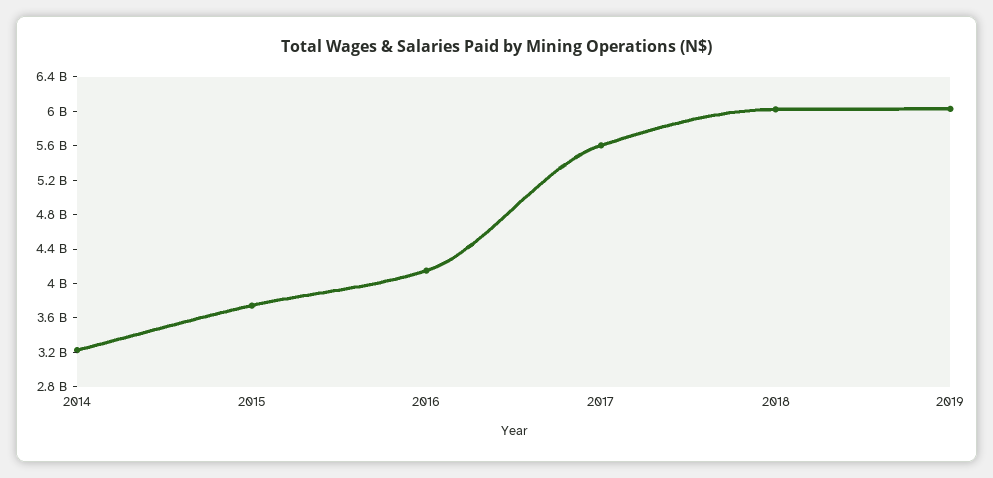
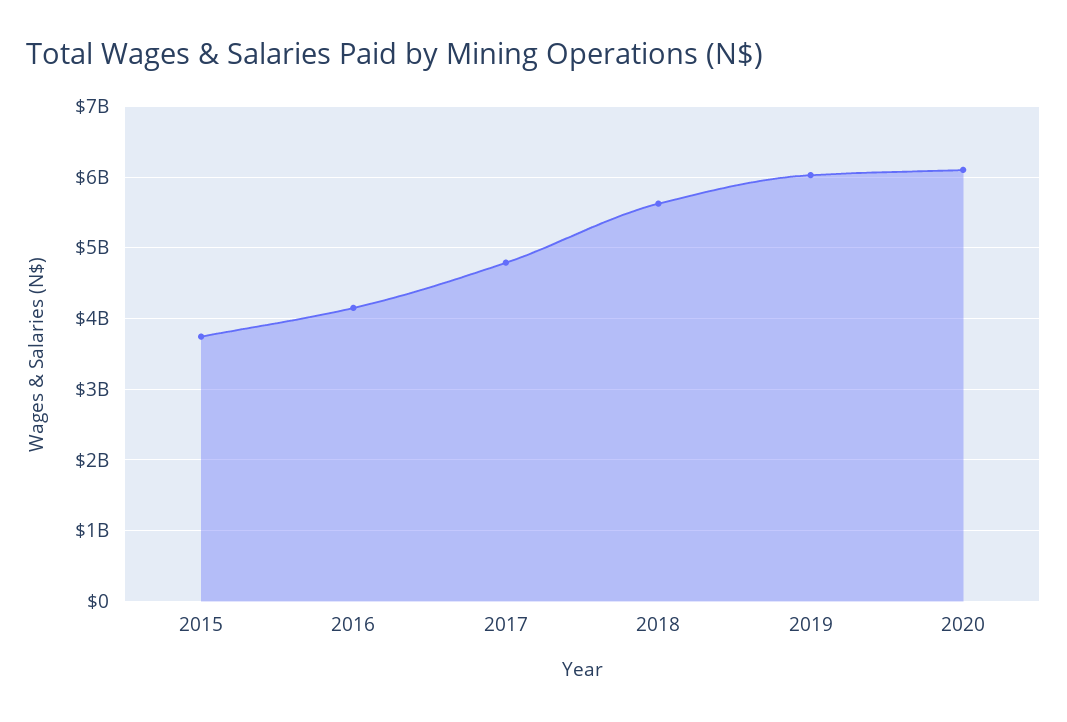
2014: 3200000000 -> none
2017: 5600000000 -> 4800000000
2018: 6000000000 -> 5600000000
2020: none -> 6100000000

